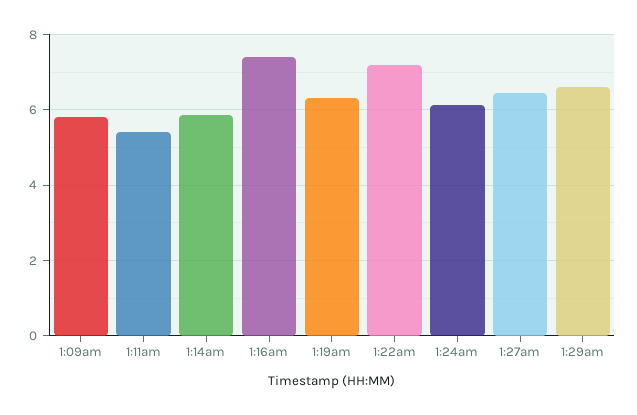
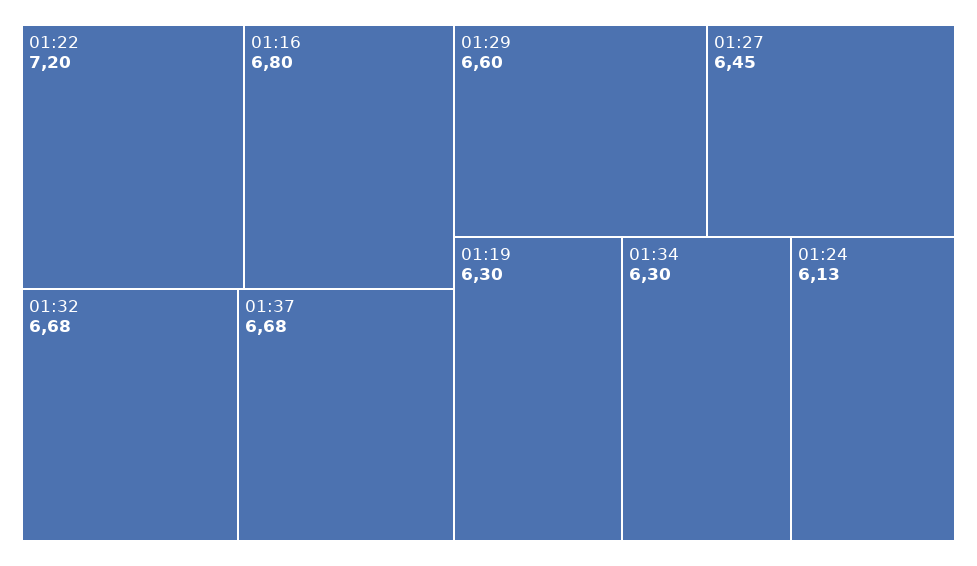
1:09am: 5.8 -> none
1:11am: 5.4 -> none
1:14am: 5.8 -> none
1:16am: 7.4 -> 6.8
01:32: none -> 6.68
01:37: none -> 6.68
01:34: none -> 6.3

